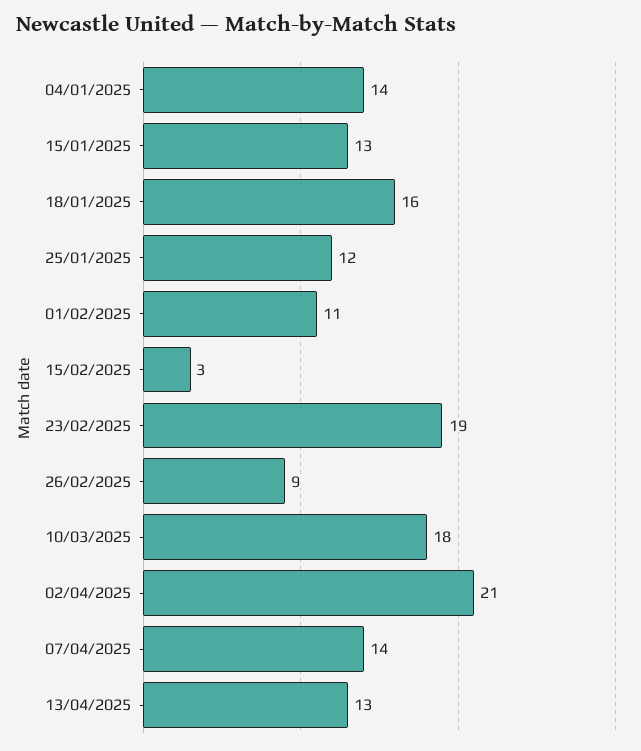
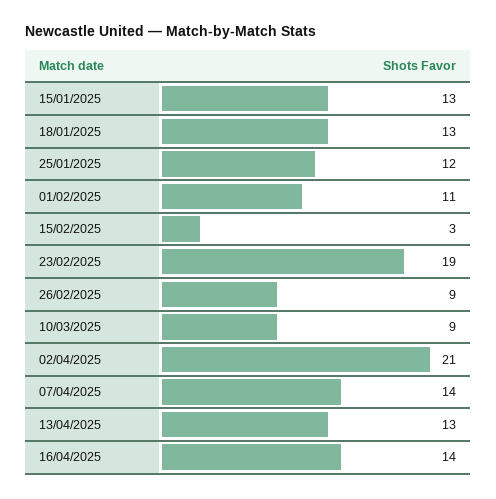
04/01/2025: 14 -> none
18/01/2025: 16 -> 13
10/03/2025: 18 -> 9
16/04/2025: none -> 14

